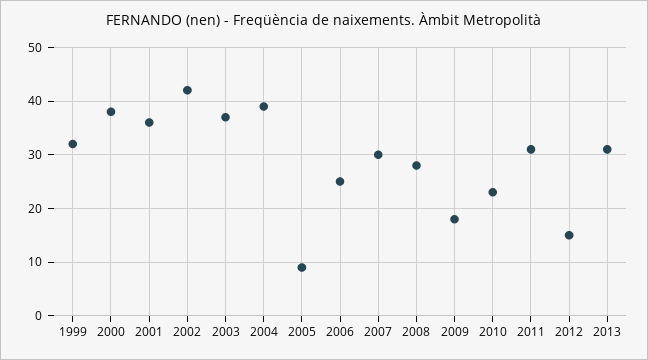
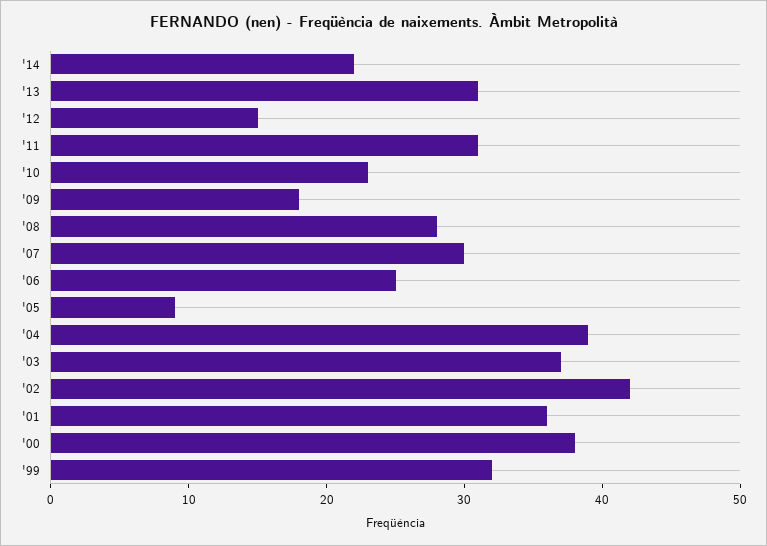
'14: none -> 22

